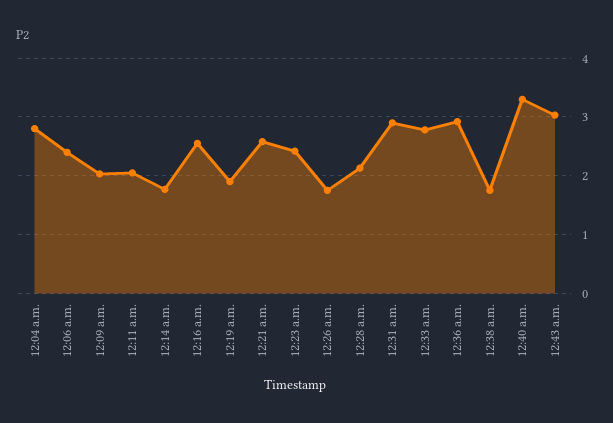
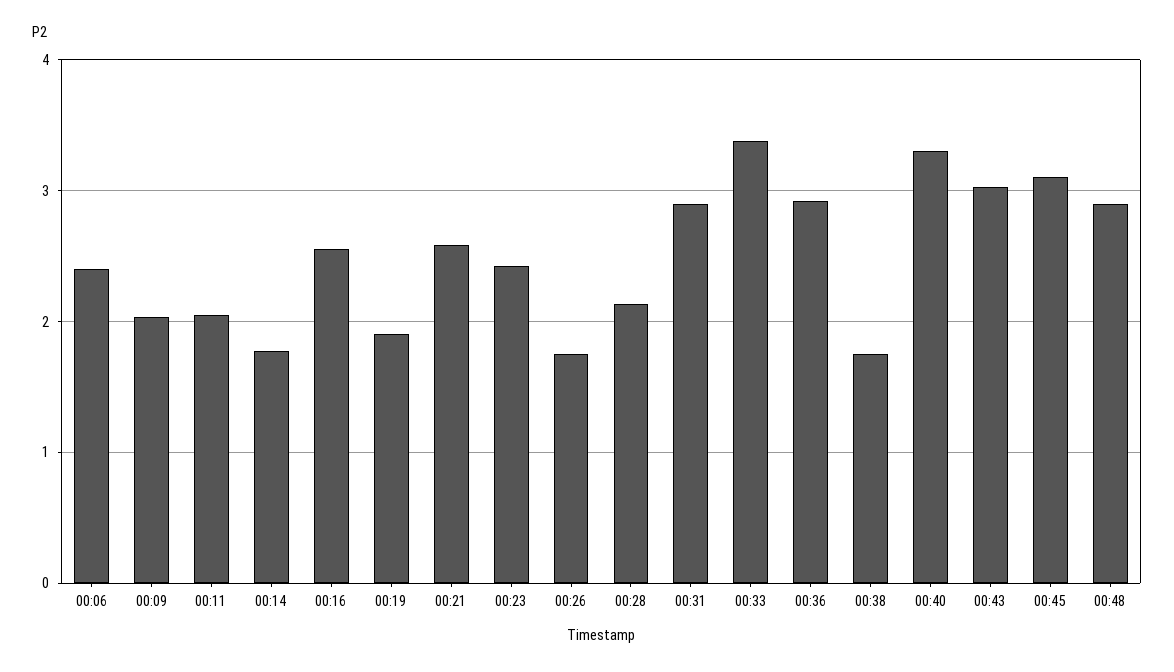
12:04 a.m.: 2.8 -> none
12:33 a.m.: 2.8 -> 3.4
00:45: none -> 3.1
00:48: none -> 2.9

